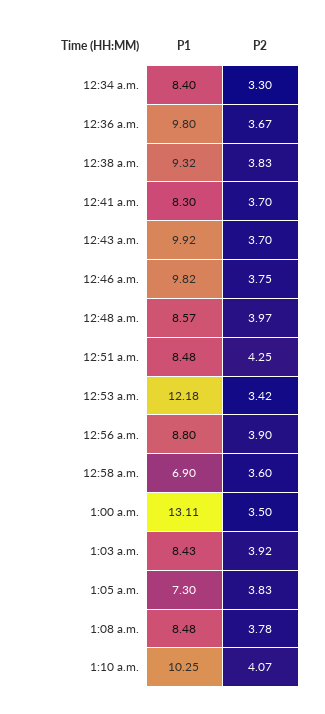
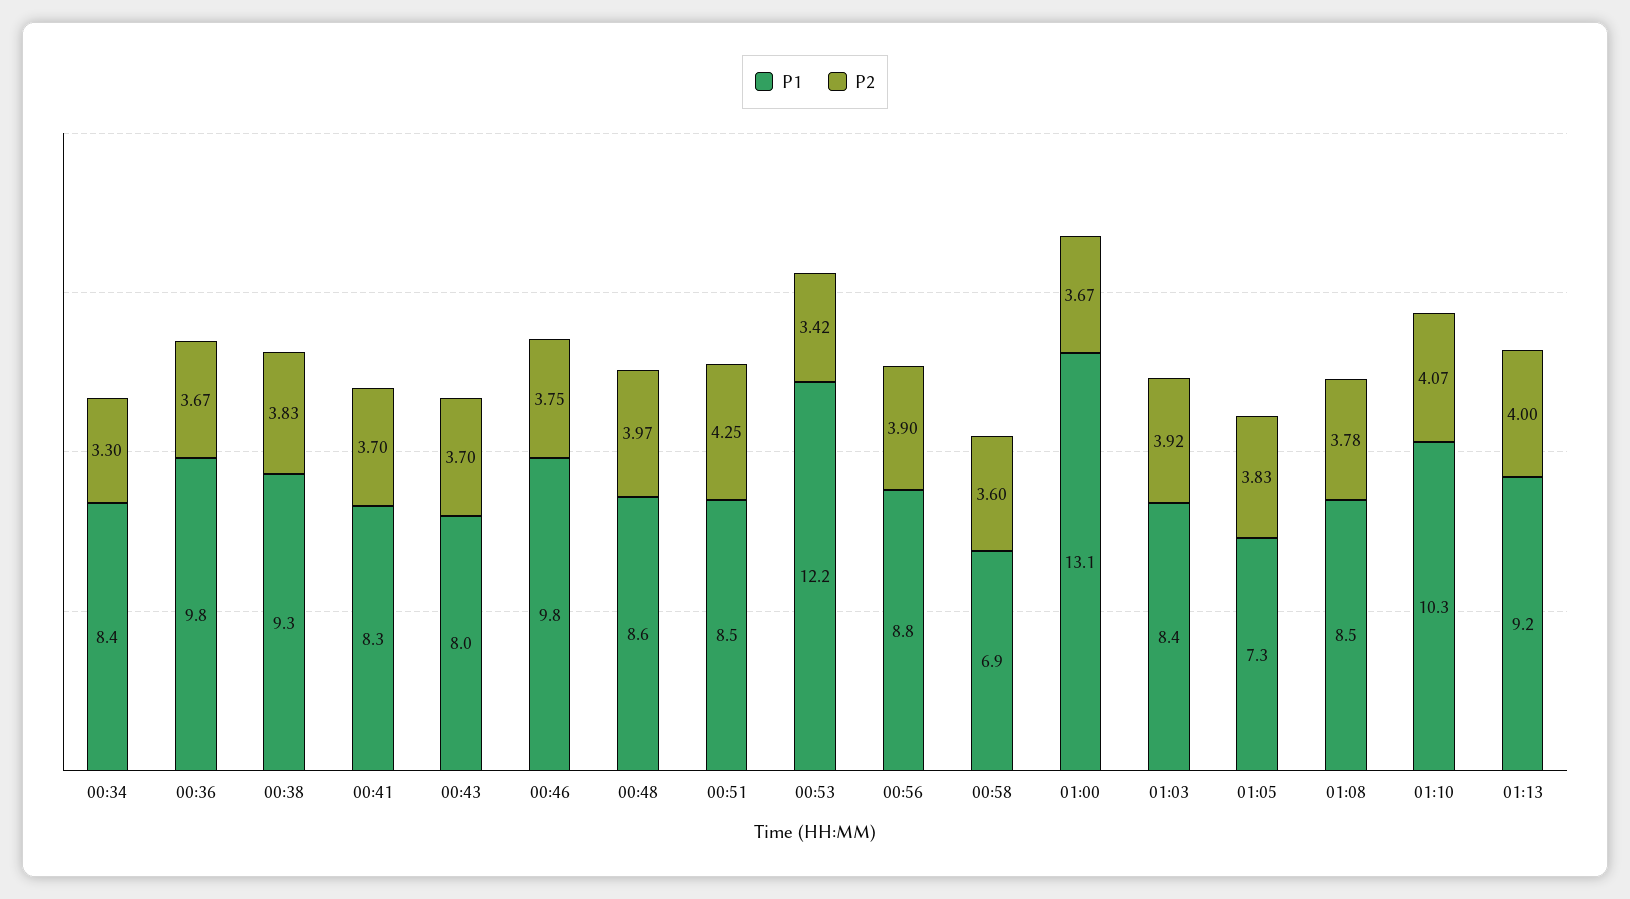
P1, 12:43 a.m.: 9.92 -> 8
P2, 1:00 a.m.: 3.5 -> 3.67
P1, 01:13: none -> 9.2
P2, 01:13: none -> 4

